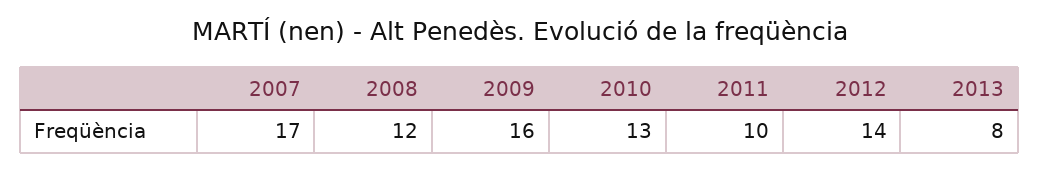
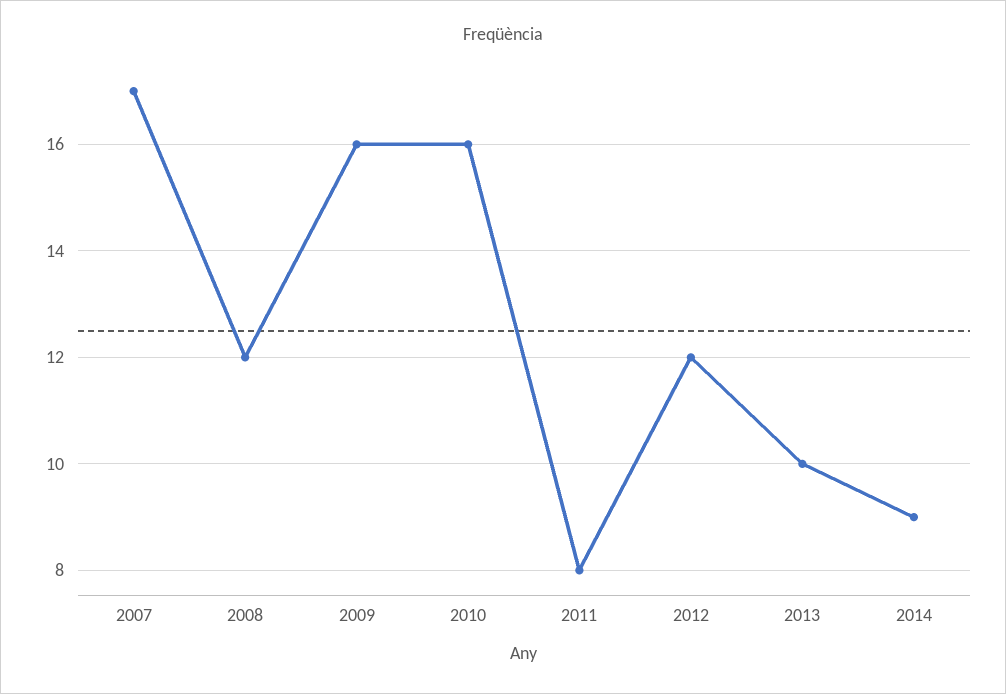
2010: 13 -> 16
2011: 10 -> 8
2012: 14 -> 12
2013: 8 -> 10
2014: none -> 9

